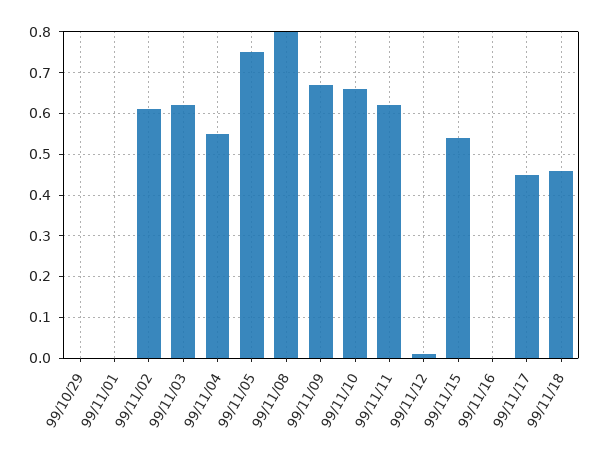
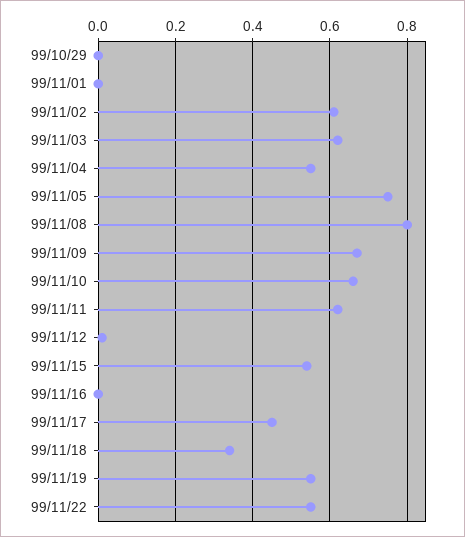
99/11/18: 0.45 -> 0.35
99/11/19: none -> 0.55
99/11/22: none -> 0.55

